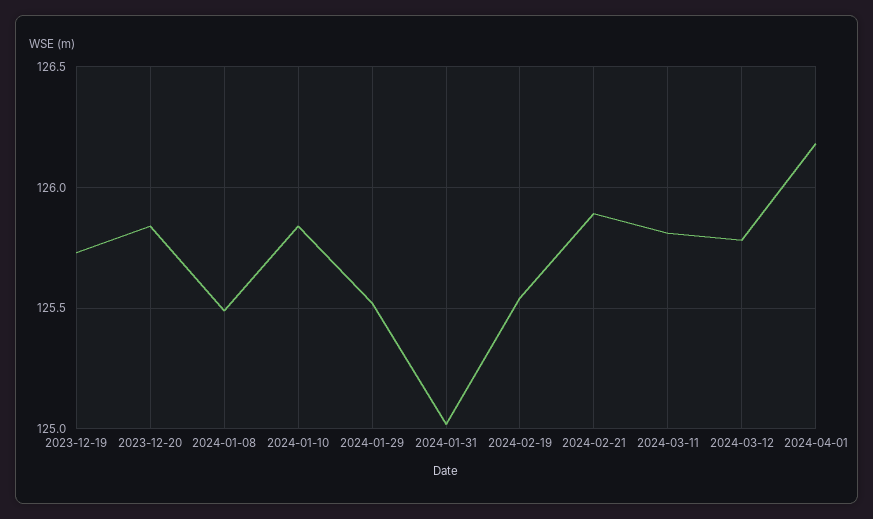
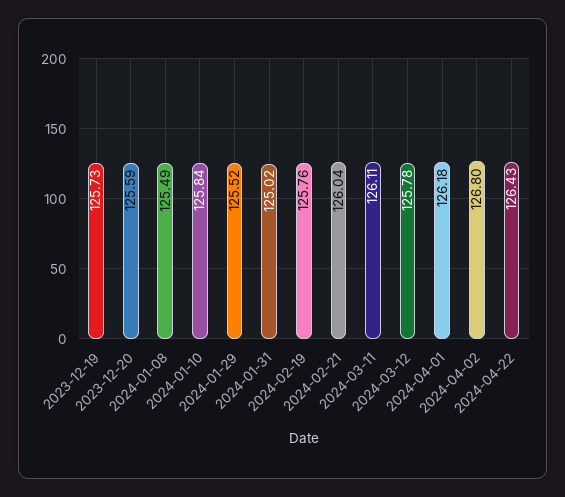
2023-12-20: 125.85 -> 125.59
2024-02-19: 125.55 -> 125.76
2024-02-21: 125.9 -> 126.04
2024-03-11: 125.8 -> 126.11
2024-04-02: none -> 126.8
2024-04-22: none -> 126.43

